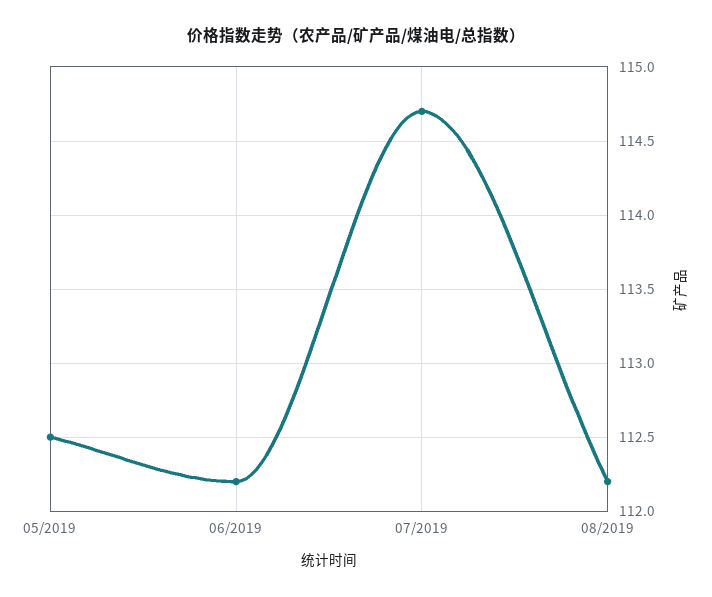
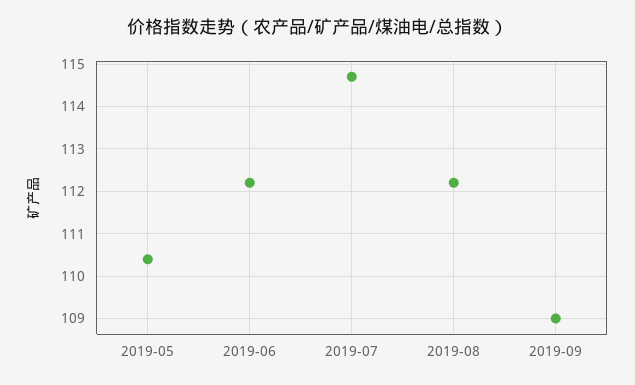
05/2019: 112.5 -> 110.5
2019-09: none -> 109

